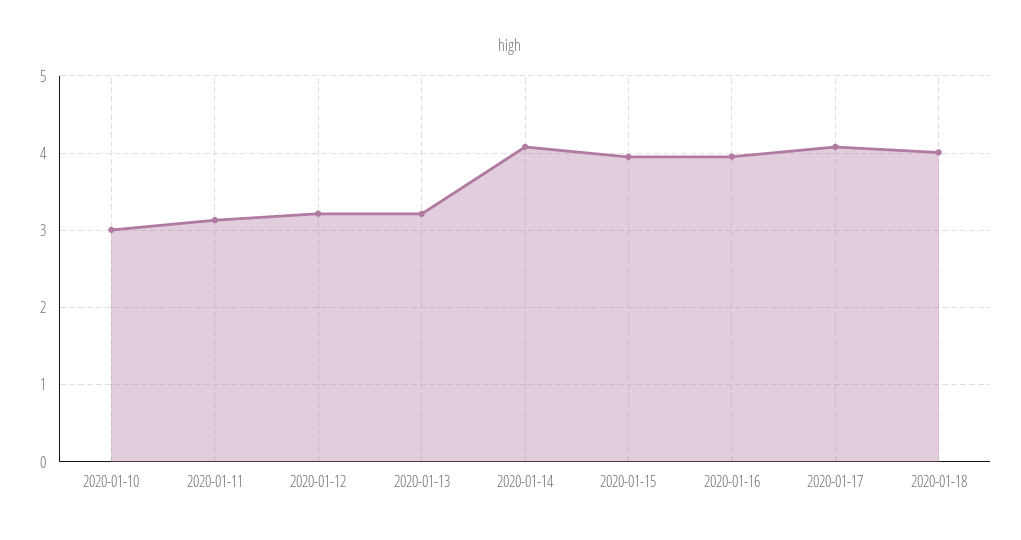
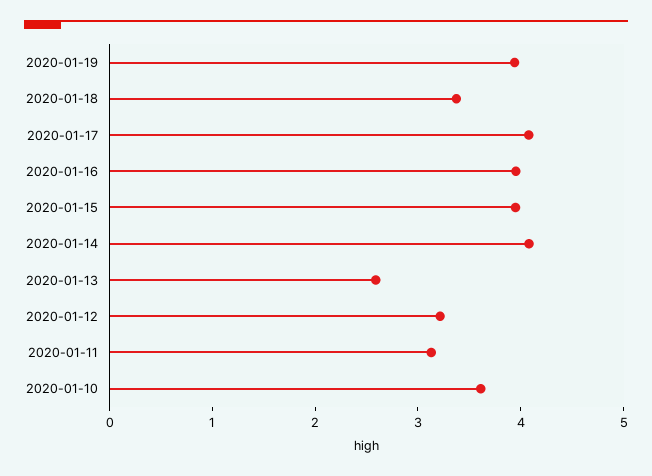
2020-01-10: 3 -> 3.6
2020-01-13: 3.2 -> 2.6
2020-01-18: 4 -> 3.4
2020-01-19: none -> 4

